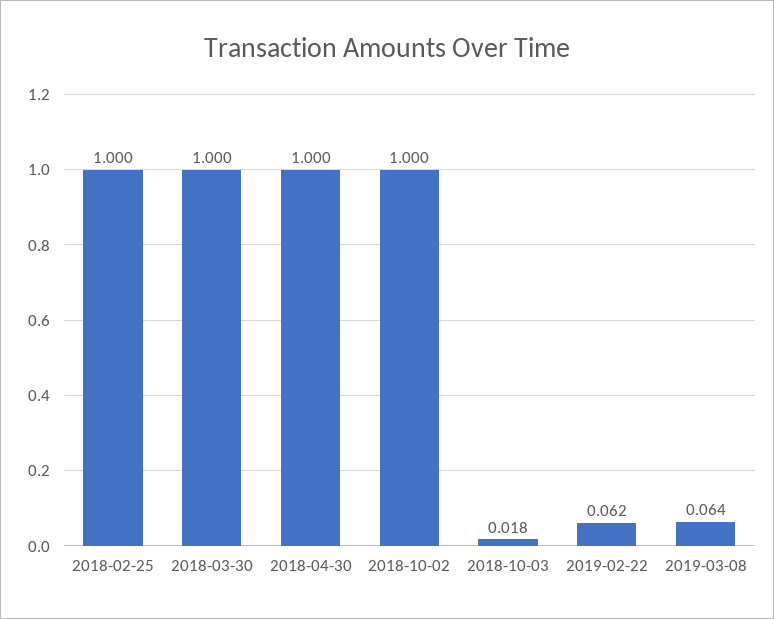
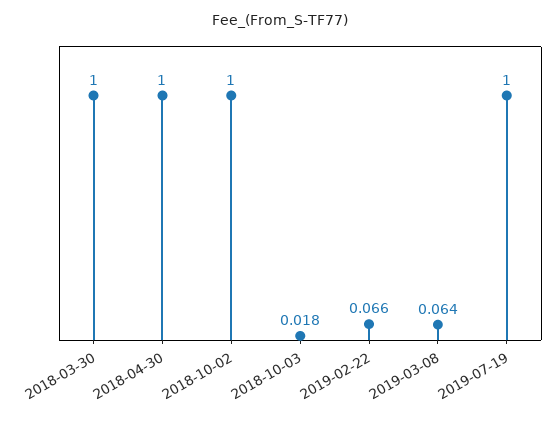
2018-02-25: 1 -> none
2019-02-22: 0.062 -> 0.066
2019-07-19: none -> 1

